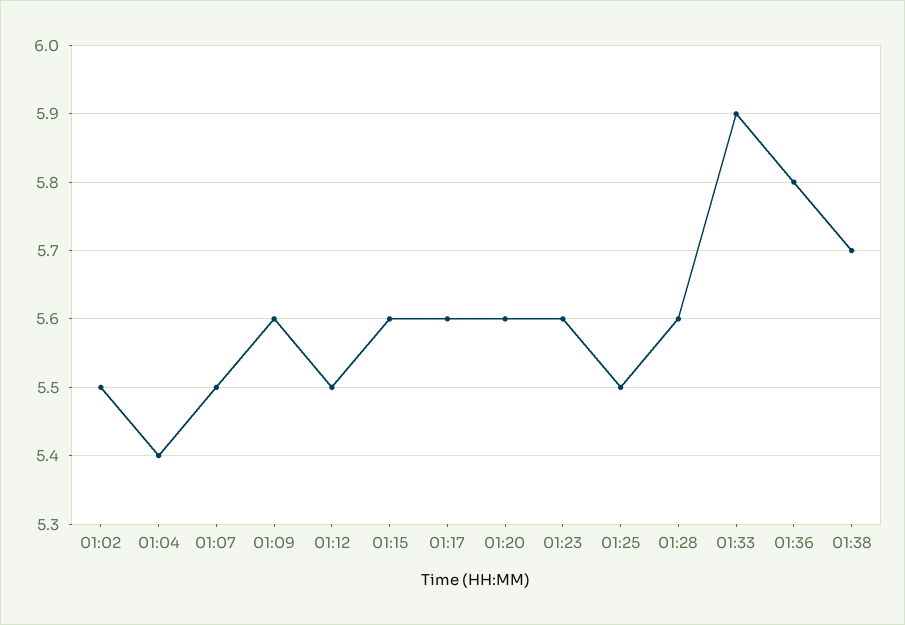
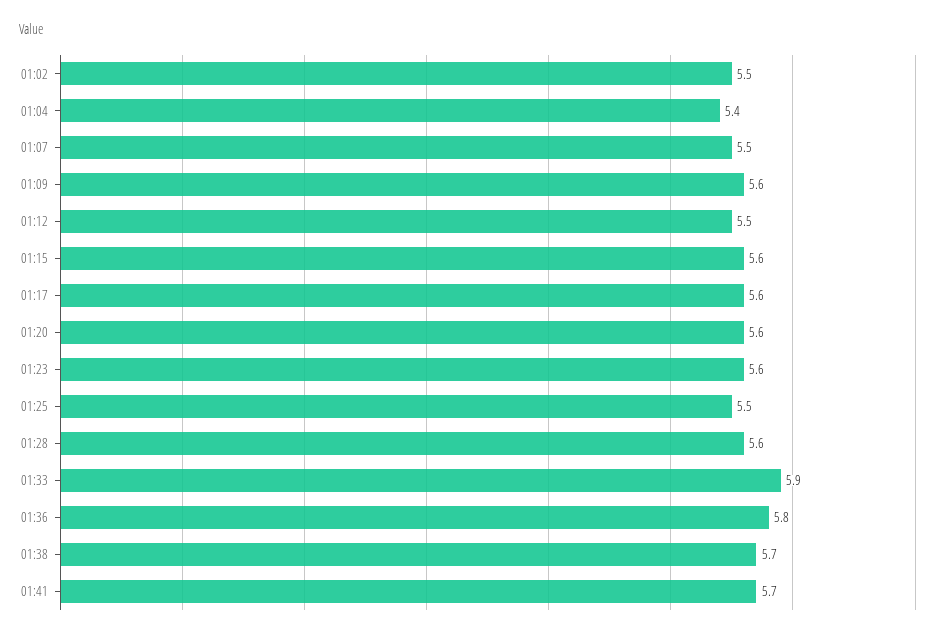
01:41: none -> 5.7

